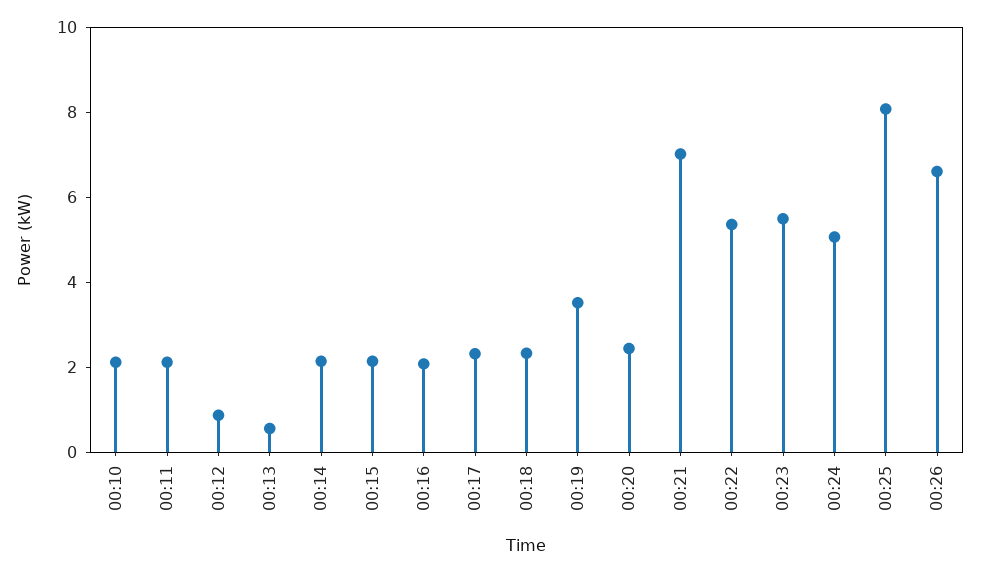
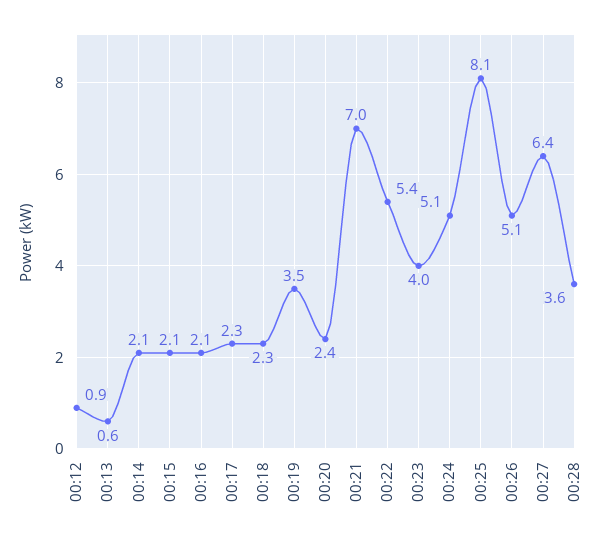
00:10: 2 -> none
00:11: 2 -> none
00:23: 5.5 -> 4
00:26: 6.5 -> 5.1
00:27: none -> 6.4
00:28: none -> 3.6

